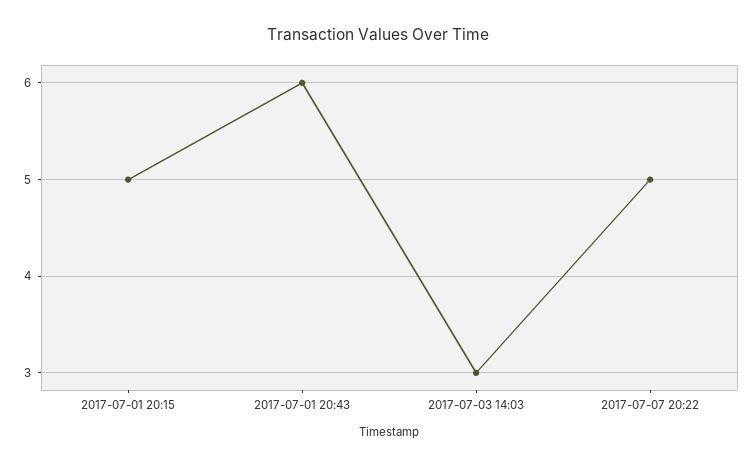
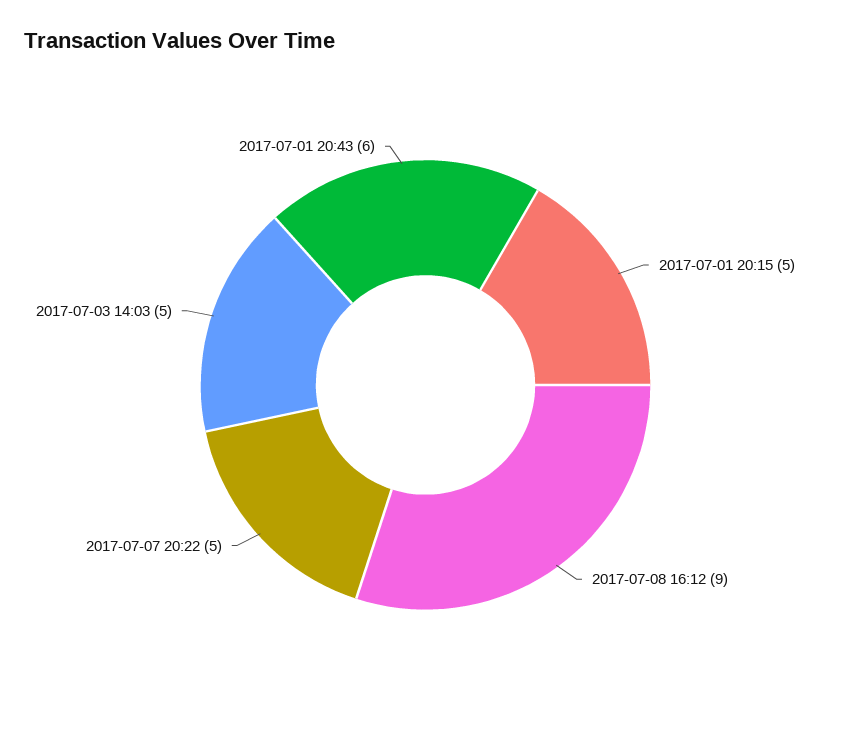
2017-07-03 14:03: 3 -> 5
2017-07-08 16:12: none -> 9

